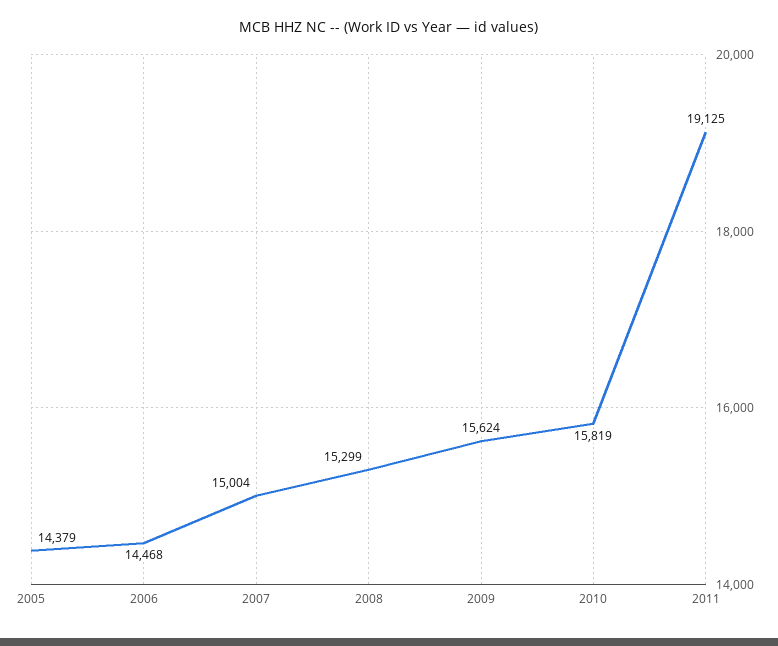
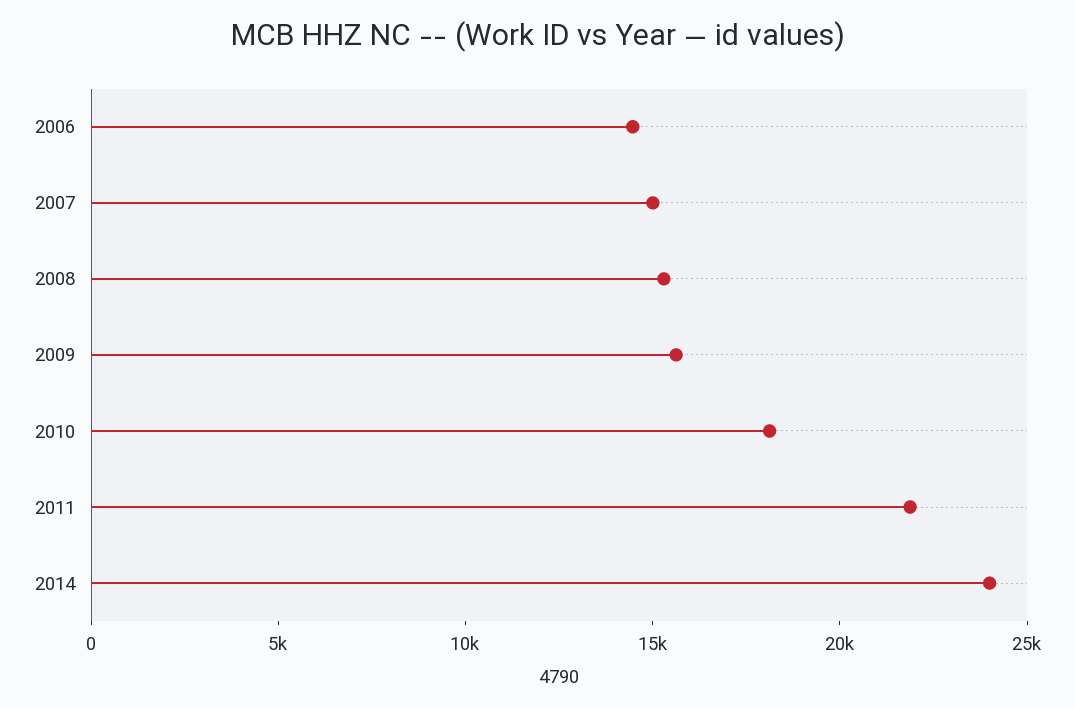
2005: 14379 -> none
2010: 15819 -> 18000
2011: 19125 -> 22000
2014: none -> 24000

